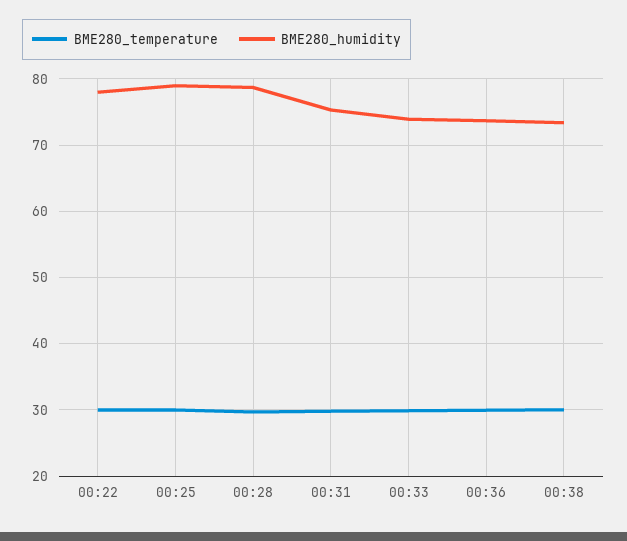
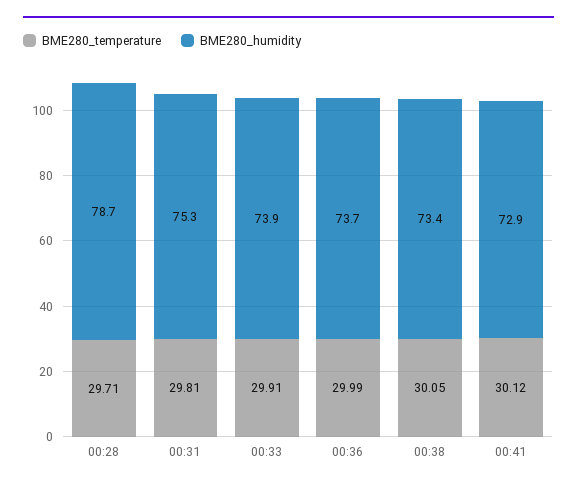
BME280_temperature, 00:22: 30 -> none
BME280_humidity, 00:22: 78 -> none
BME280_temperature, 00:25: 30 -> none
BME280_humidity, 00:25: 79 -> none
BME280_temperature, 00:41: none -> 30.12
BME280_humidity, 00:41: none -> 72.9

